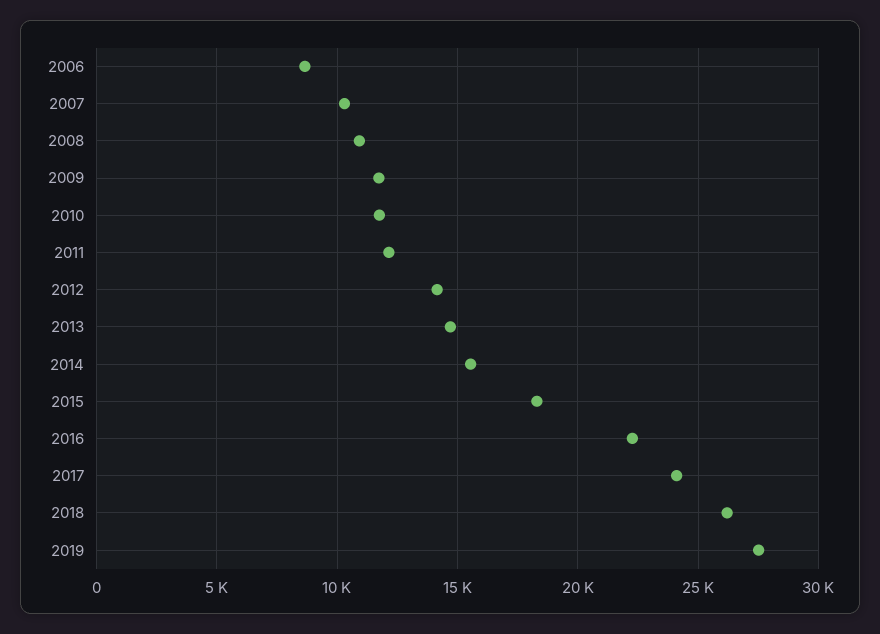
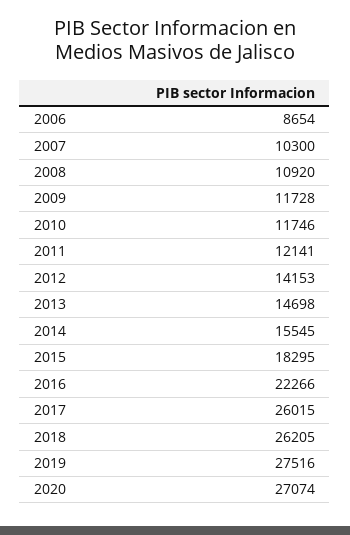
2017: 24000 -> 26015
2020: none -> 27074

